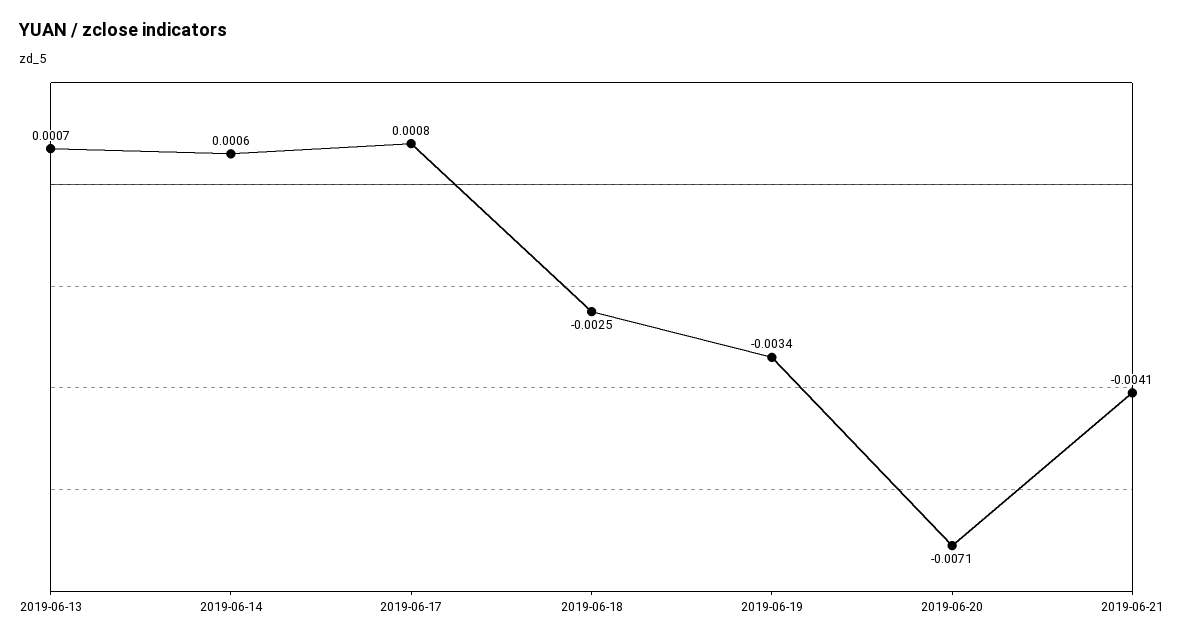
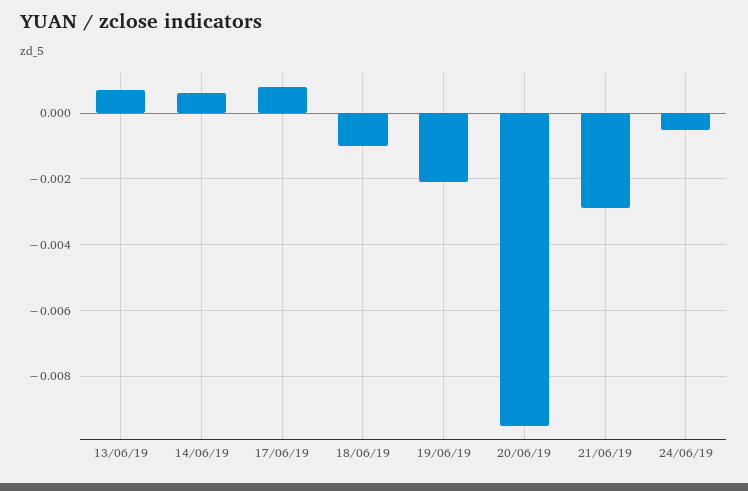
2019-06-18: -0.0025 -> -0.001
2019-06-19: -0.0034 -> -0.002
2019-06-20: -0.0071 -> -0.0095
2019-06-21: -0.0041 -> -0.003
24/06/19: none -> -0.0005

